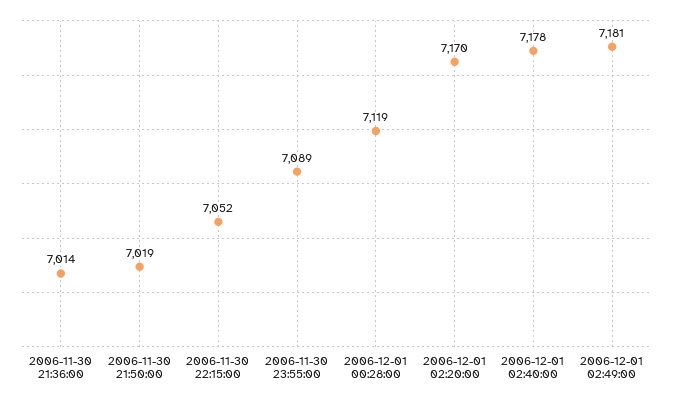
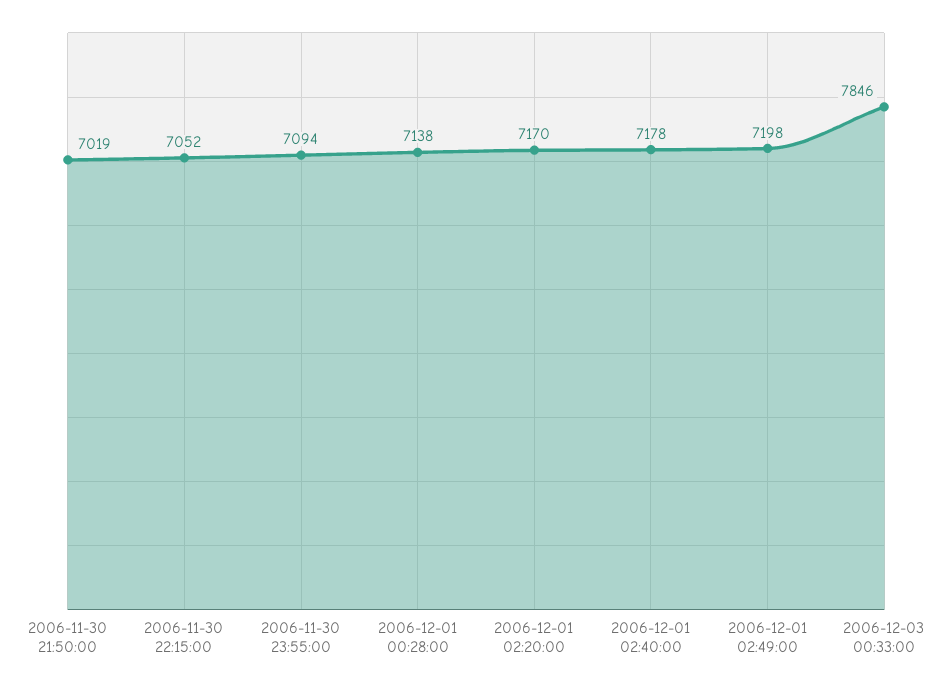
2006-11-30 21:36:00: 7014 -> none
2006-11-30 23:55:00: 7089 -> 7094
2006-12-01 00:28:00: 7119 -> 7138
2006-12-01 02:49:00: 7181 -> 7198
2006-12-03 00:33:00: none -> 7846

